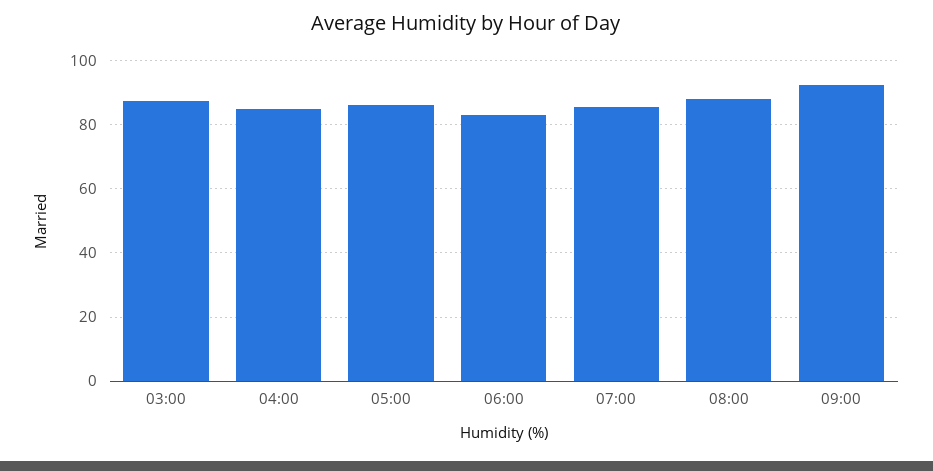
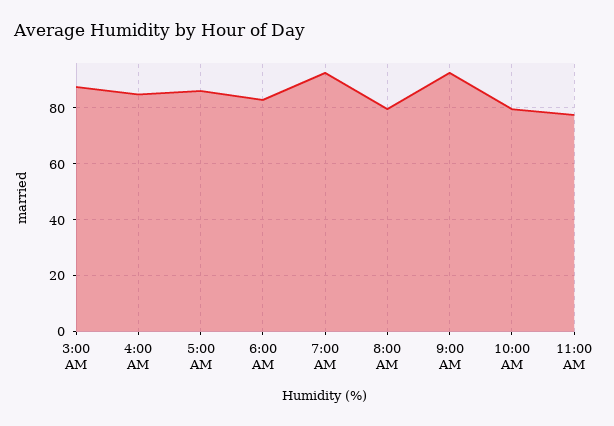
07:00: 86 -> 92.5
08:00: 88 -> 80
10:00 AM: none -> 80
11:00 AM: none -> 77.5

